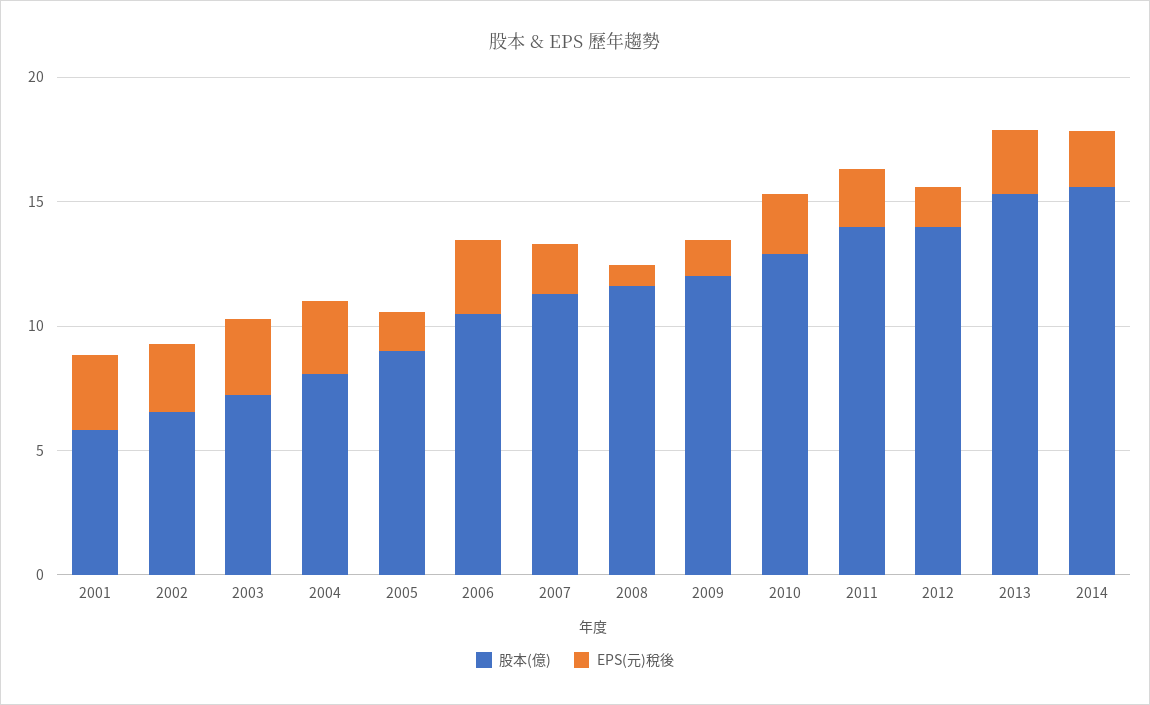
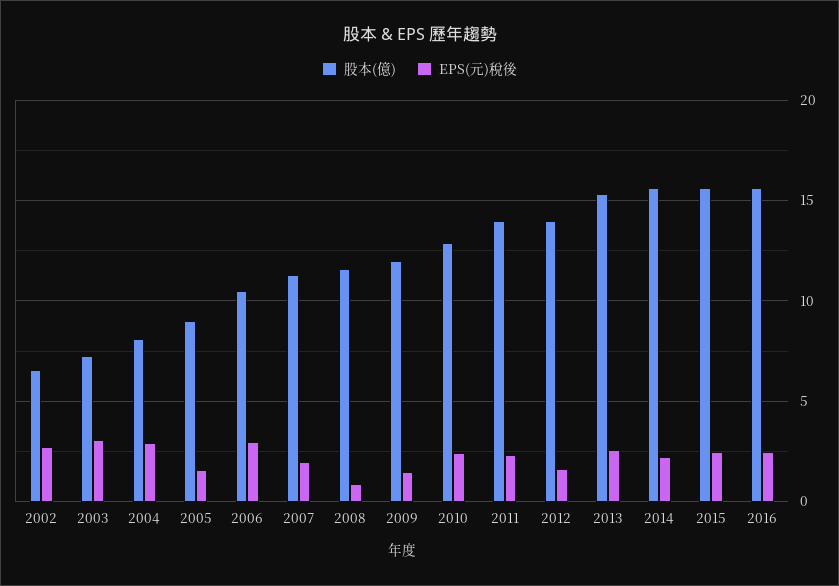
股本(億), 2001: 6 -> none
EPS(元)稅後, 2001: 3 -> none
股本(億), 2015: none -> 15.5
EPS(元)稅後, 2015: none -> 2.5
股本(億), 2016: none -> 15.5
EPS(元)稅後, 2016: none -> 2.5

